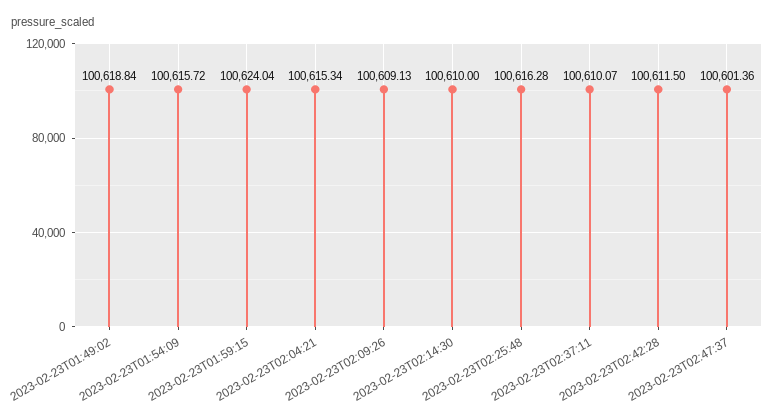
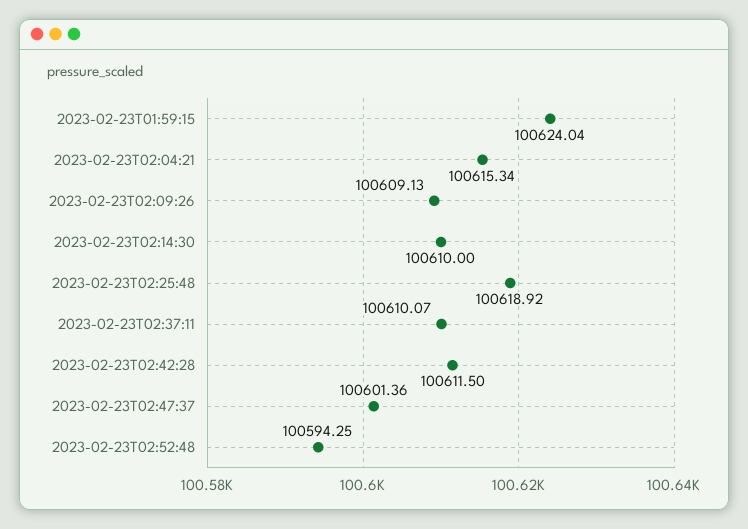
2023-02-23T01:49:02: 100618.84 -> none
2023-02-23T01:54:09: 100615.72 -> none
2023-02-23T02:25:48: 100616.28 -> 100618.92
2023-02-23T02:52:48: none -> 100594.25

